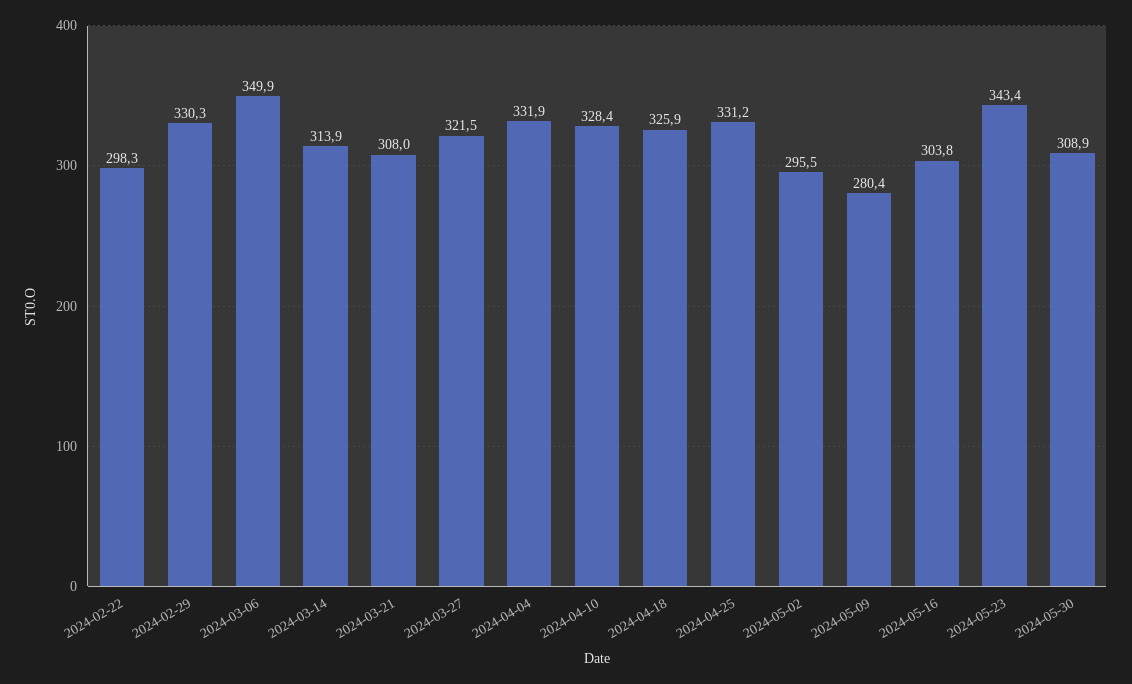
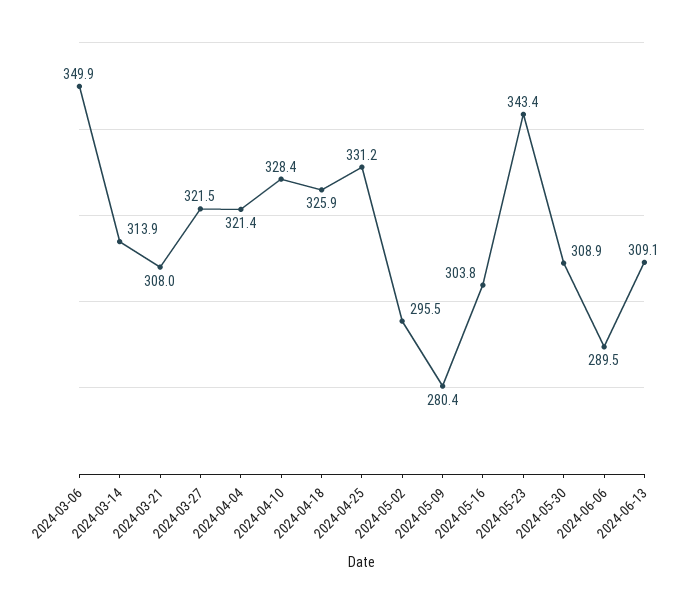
2024-02-22: 298.3 -> none
2024-02-29: 330.3 -> none
2024-04-04: 331.9 -> 321.4
2024-06-06: none -> 289.5
2024-06-13: none -> 309.1

